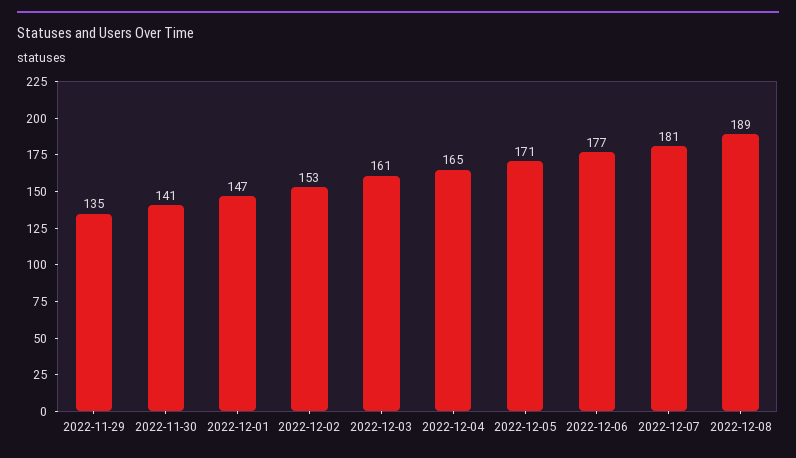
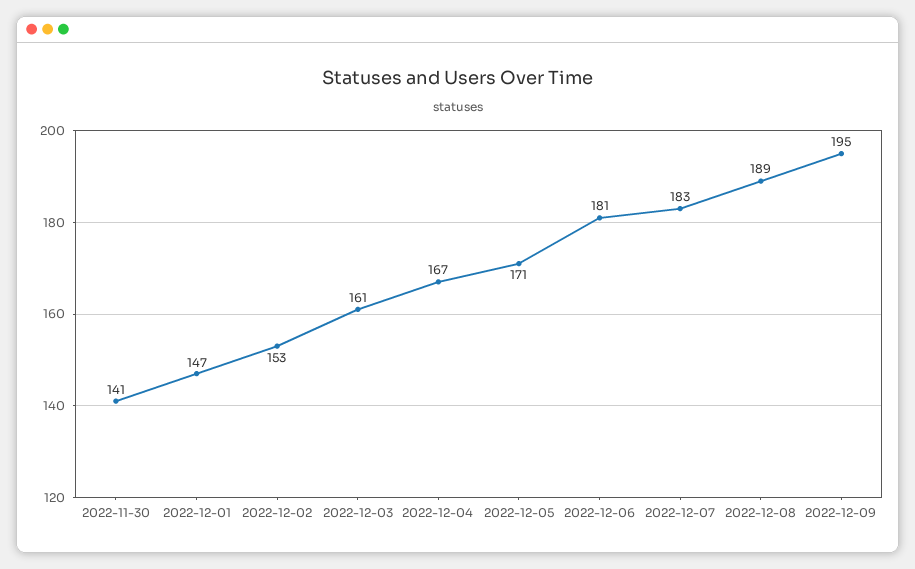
2022-11-29: 135 -> none
2022-12-04: 165 -> 167
2022-12-06: 177 -> 181
2022-12-07: 181 -> 183
2022-12-09: none -> 195

